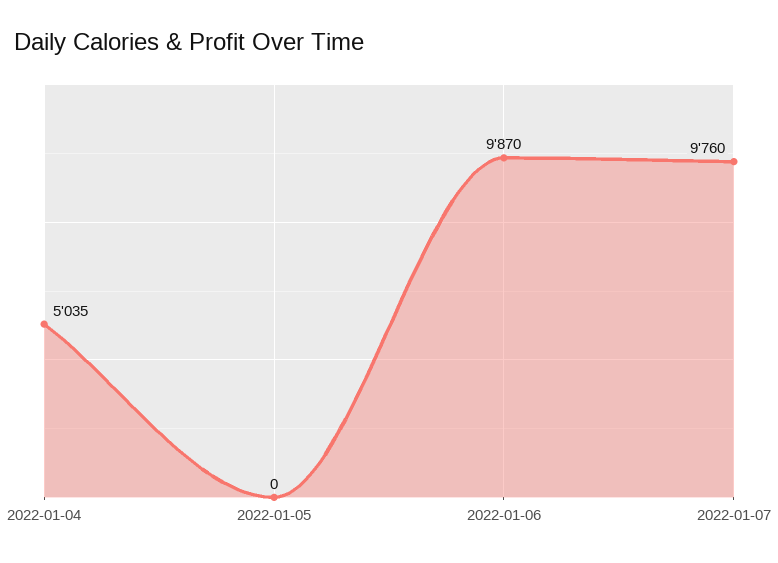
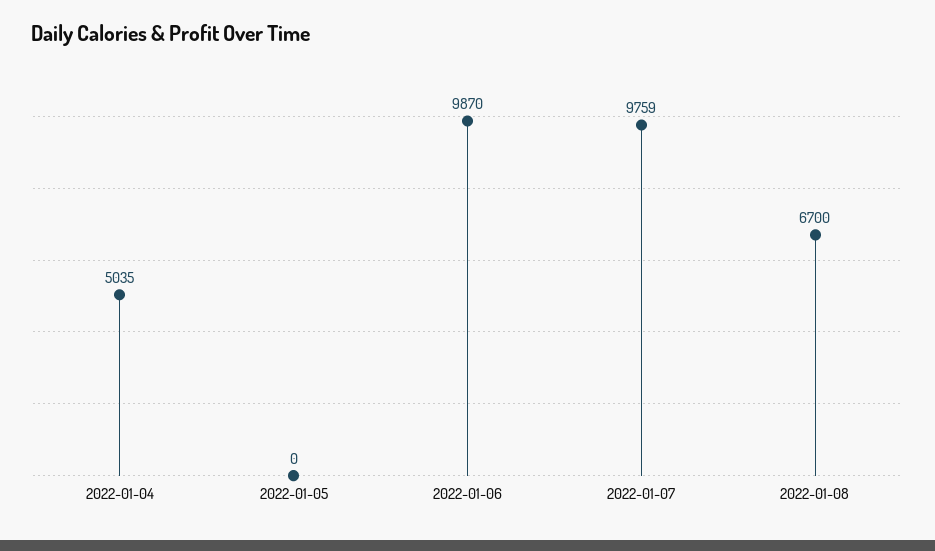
2022-01-07: 9760 -> 9759
2022-01-08: none -> 6700

